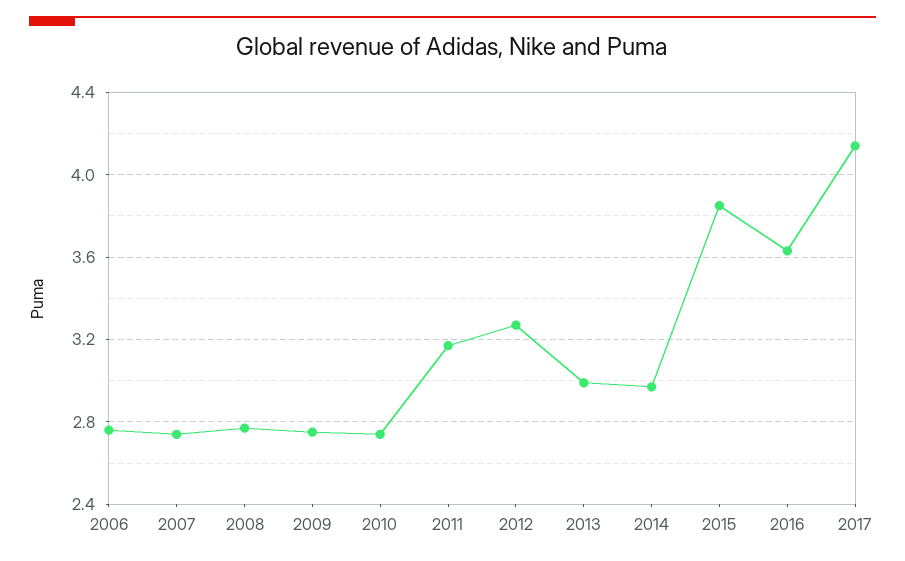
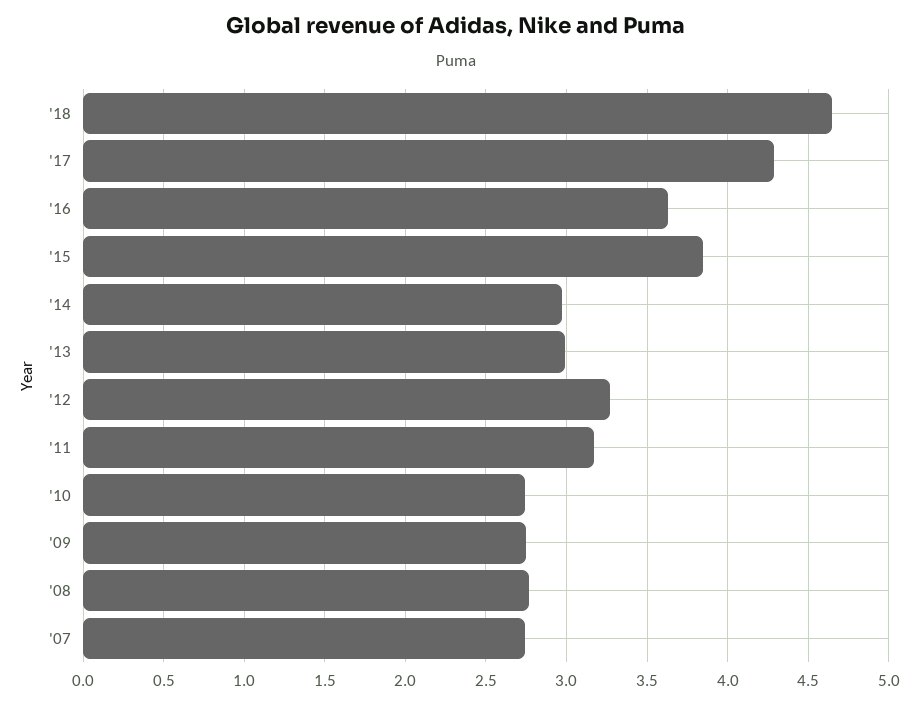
2006: 2.75 -> none
2017: 4.15 -> 4.3
'18: none -> 4.65

